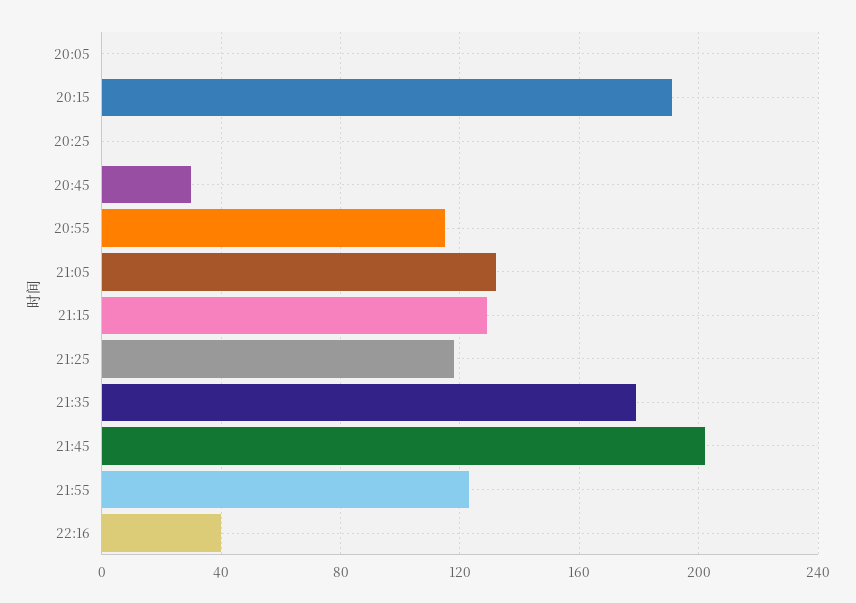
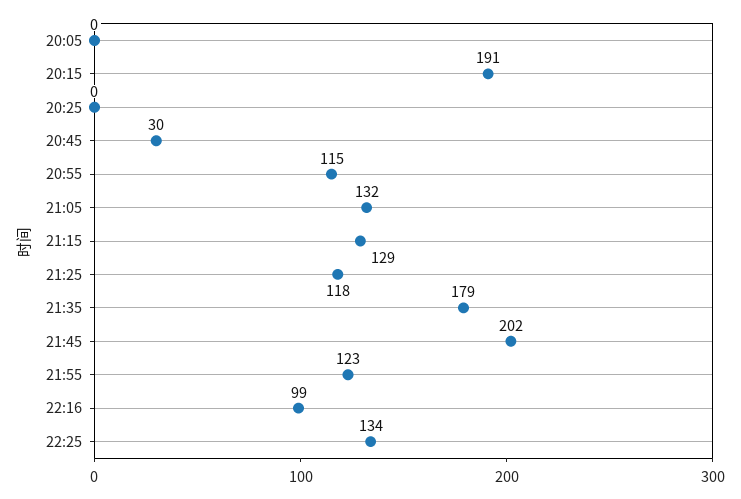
22:16: 40 -> 99
22:25: none -> 134

